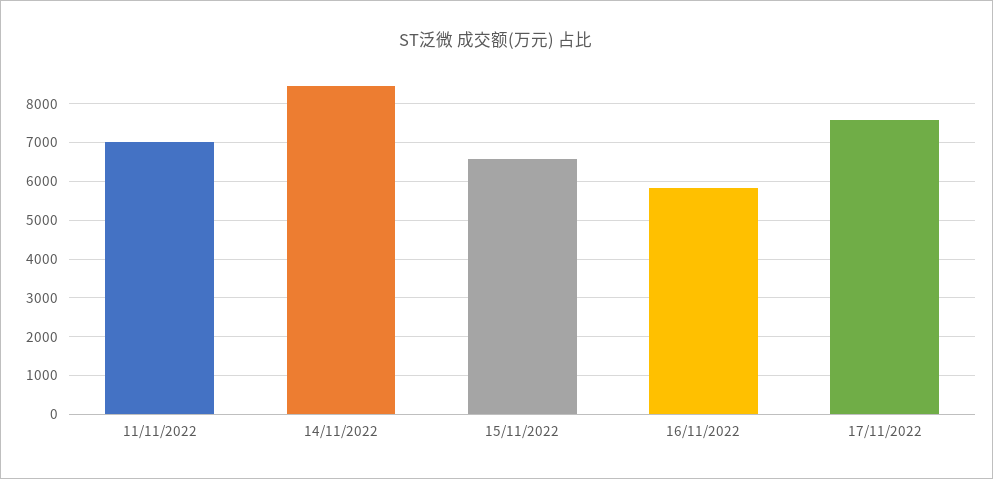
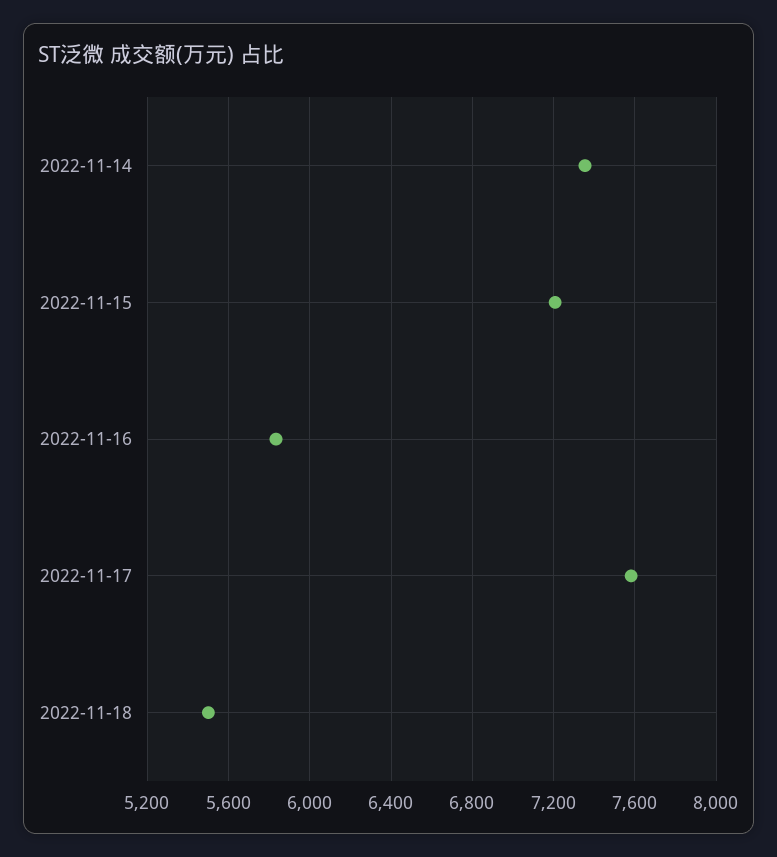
11/11/2022: 7000 -> none
14/11/2022: 8400 -> 7350
15/11/2022: 6600 -> 7200
2022-11-18: none -> 5500

